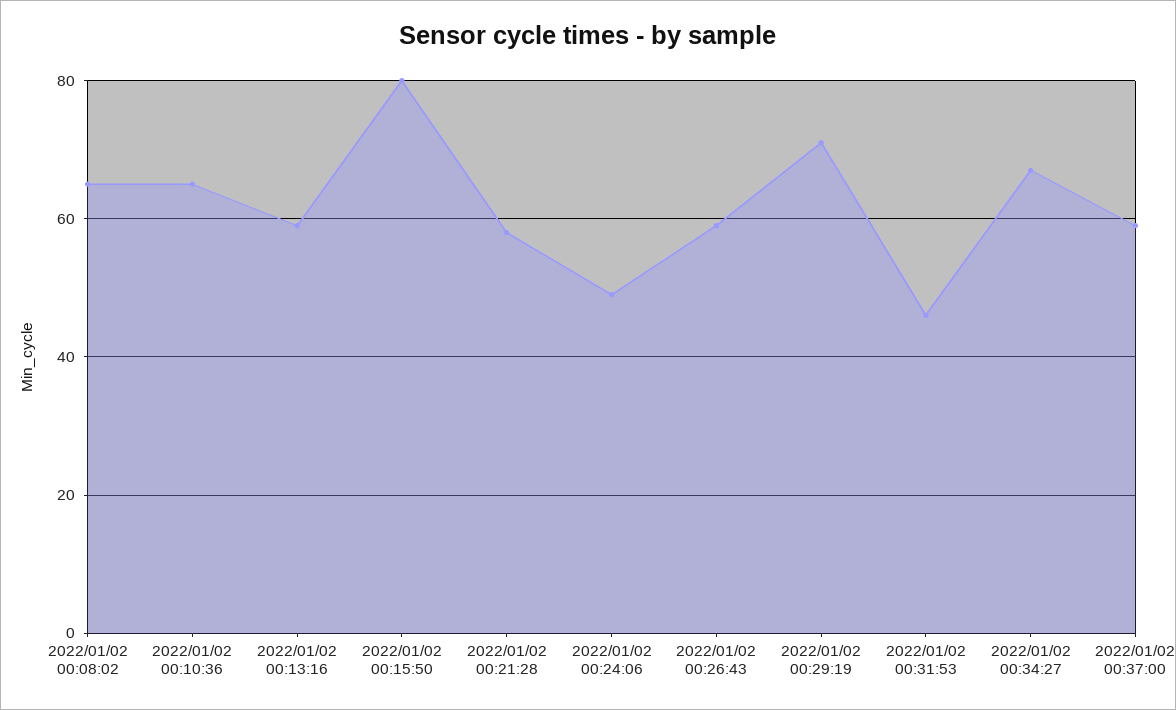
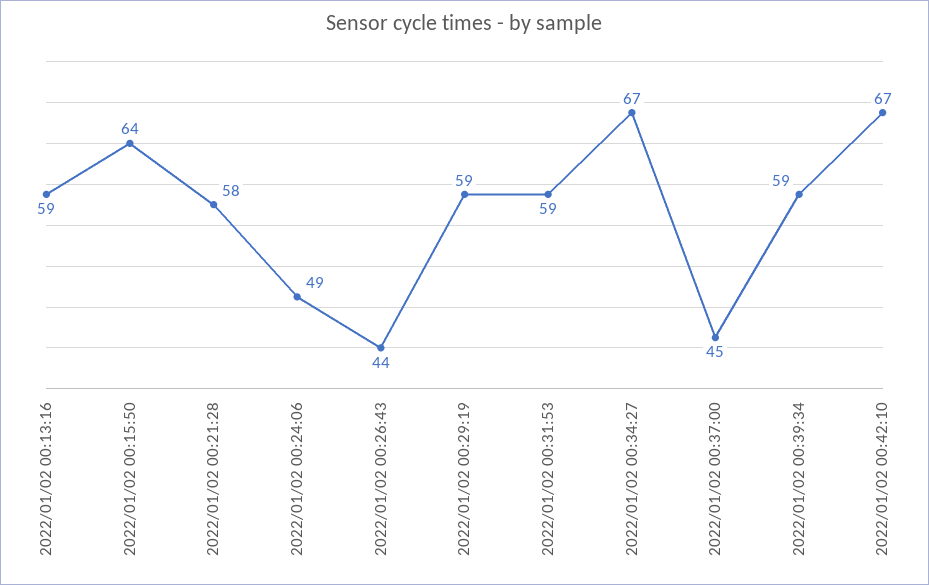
2022/01/02 00:08:02: 65 -> none
2022/01/02 00:10:36: 65 -> none
2022/01/02 00:15:50: 80 -> 64
2022/01/02 00:26:43: 60 -> 44
2022/01/02 00:29:19: 70 -> 59
2022/01/02 00:31:53: 45 -> 59
2022/01/02 00:37:00: 60 -> 45
2022/01/02 00:39:34: none -> 59
2022/01/02 00:42:10: none -> 67

